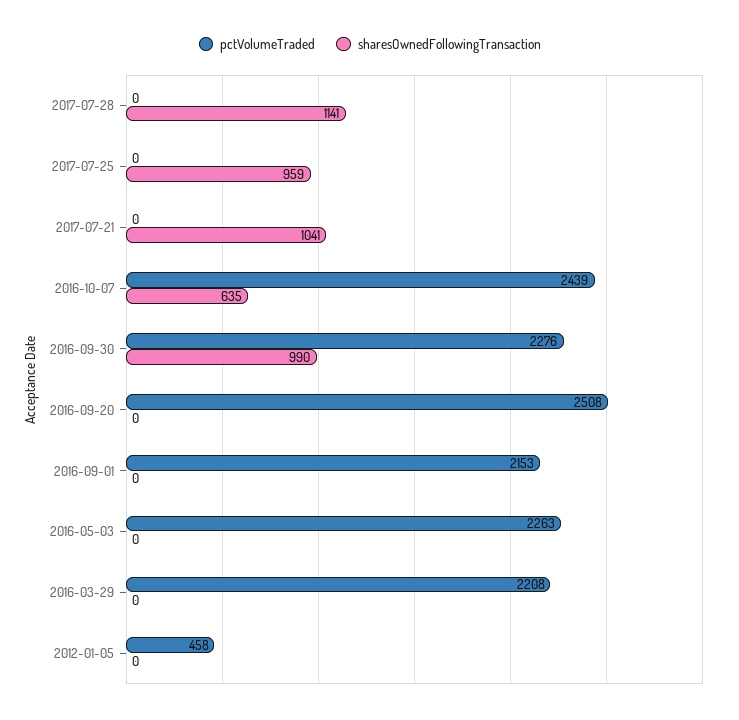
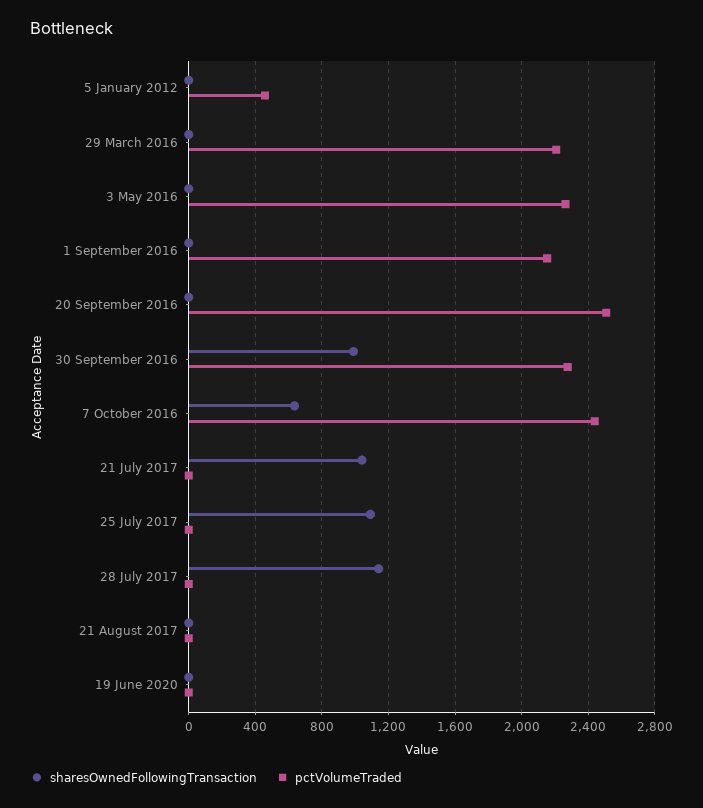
sharesOwnedFollowingTransaction, 2017-07-25: 959 -> 1100
sharesOwnedFollowingTransaction, 21 August 2017: none -> 0
pctVolumeTraded, 21 August 2017: none -> 0
sharesOwnedFollowingTransaction, 19 June 2020: none -> 0
pctVolumeTraded, 19 June 2020: none -> 0

